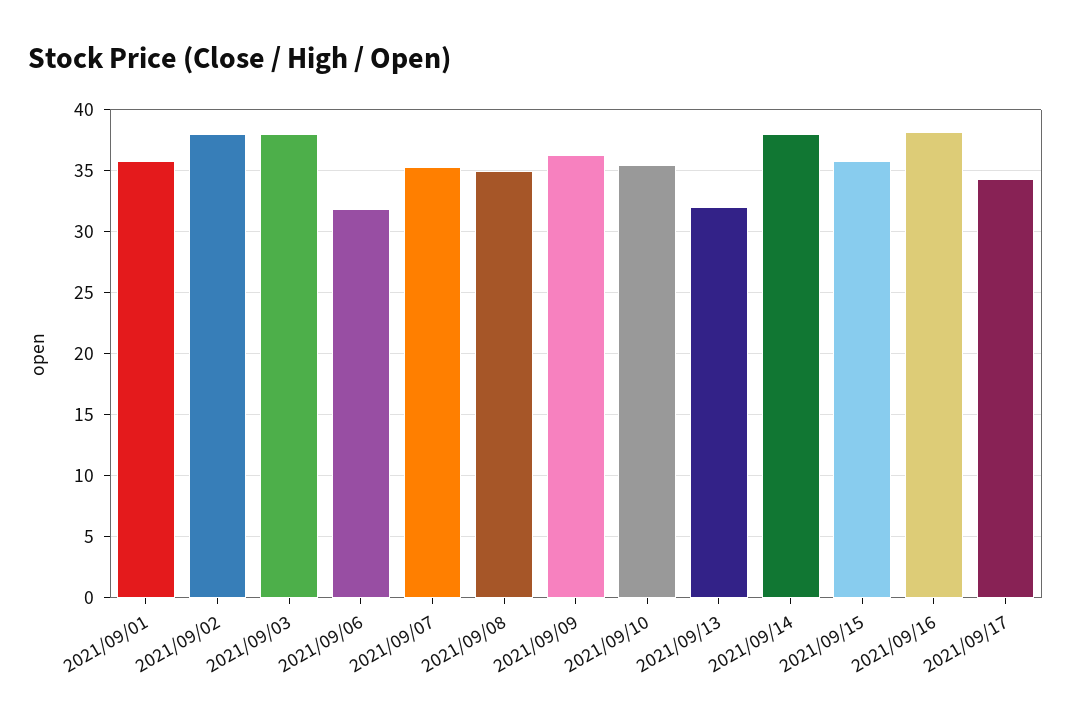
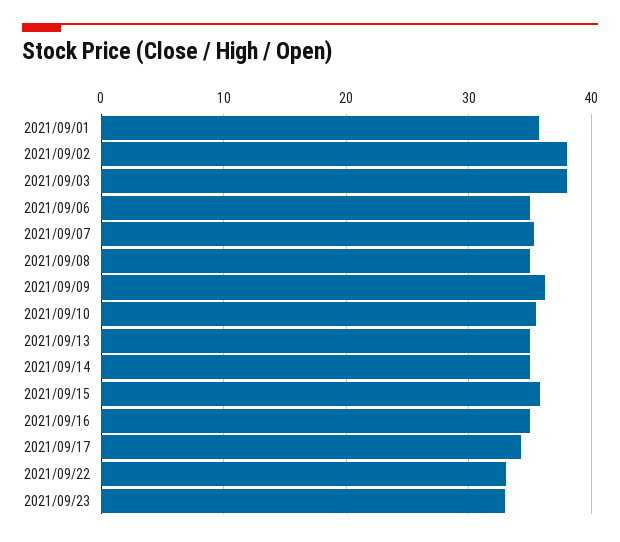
2021/09/06: 32 -> 35
2021/09/13: 32 -> 35
2021/09/14: 38 -> 35
2021/09/16: 38 -> 35
2021/09/22: none -> 33
2021/09/23: none -> 33

